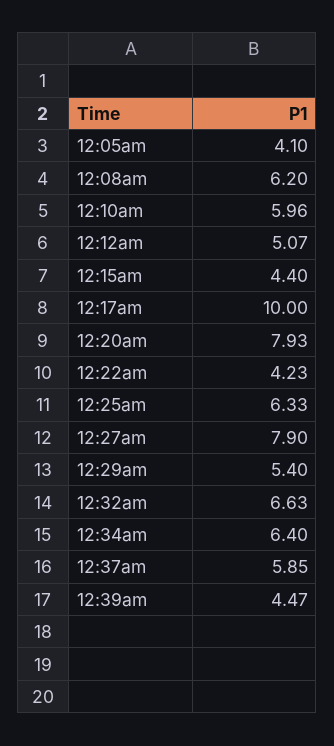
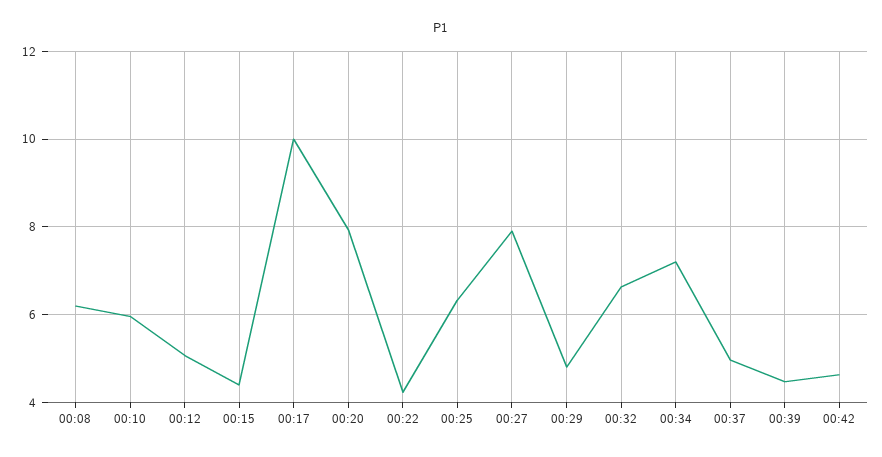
12:05am: 4.1 -> none
12:29am: 5.4 -> 4.8
12:34am: 6.4 -> 7.2
12:37am: 5.85 -> 5
00:42: none -> 4.6

